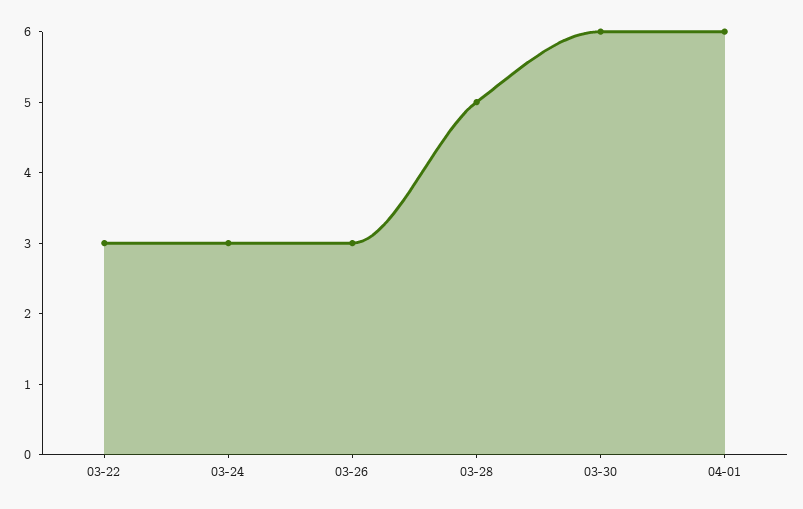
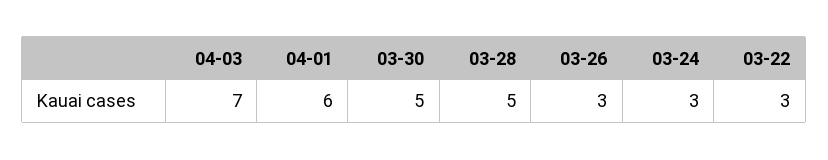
03-30: 6 -> 5
04-03: none -> 7

